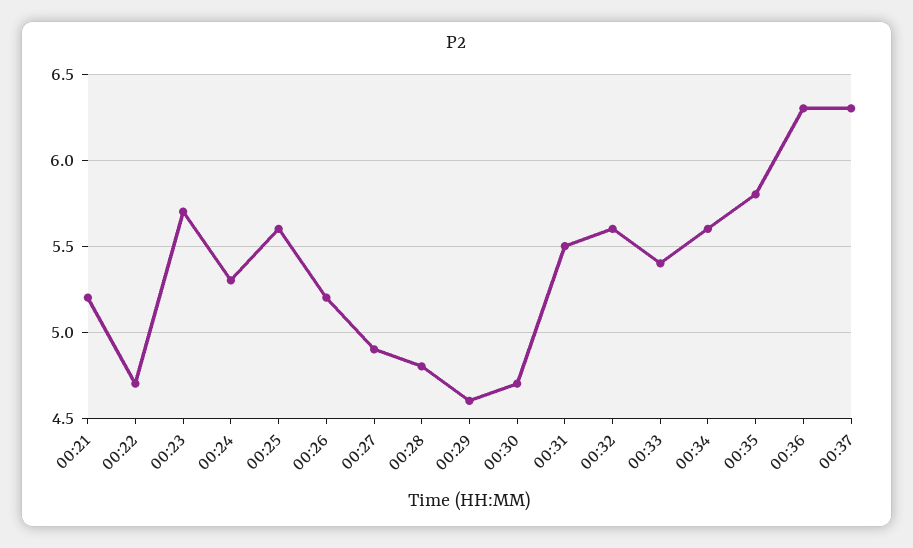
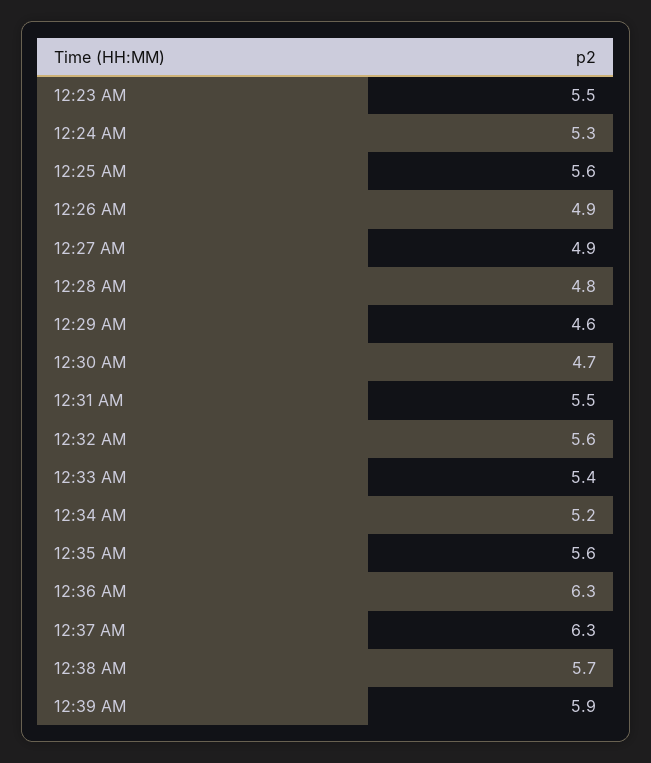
00:21: 5.2 -> none
00:22: 4.7 -> none
00:23: 5.7 -> 5.5
00:26: 5.2 -> 4.9
00:34: 5.6 -> 5.2
00:35: 5.8 -> 5.6
12:38 AM: none -> 5.7
12:39 AM: none -> 5.9

